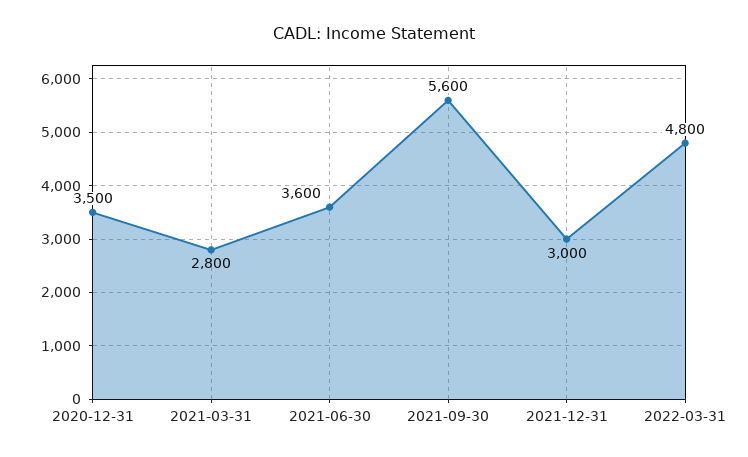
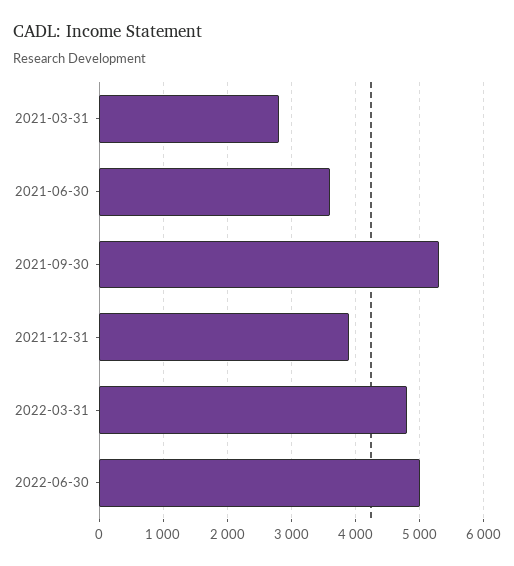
2020-12-31: 3500 -> none
2021-09-30: 5600 -> 5300
2021-12-31: 3000 -> 3900
2022-06-30: none -> 5000

